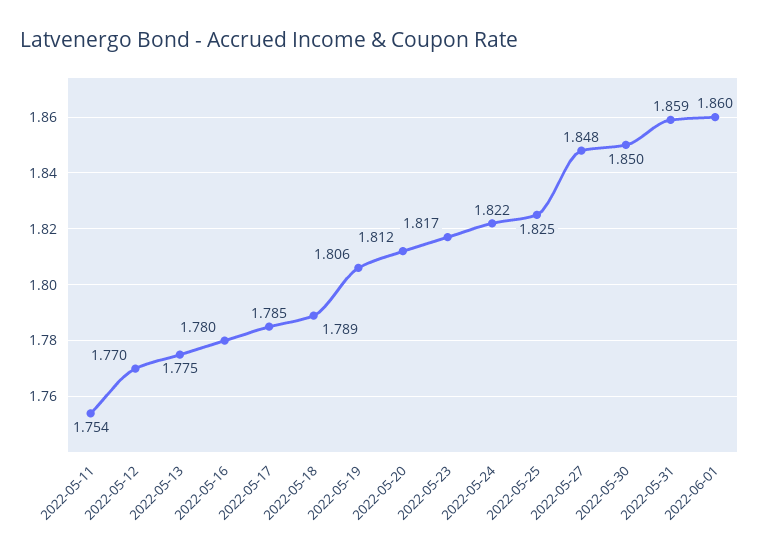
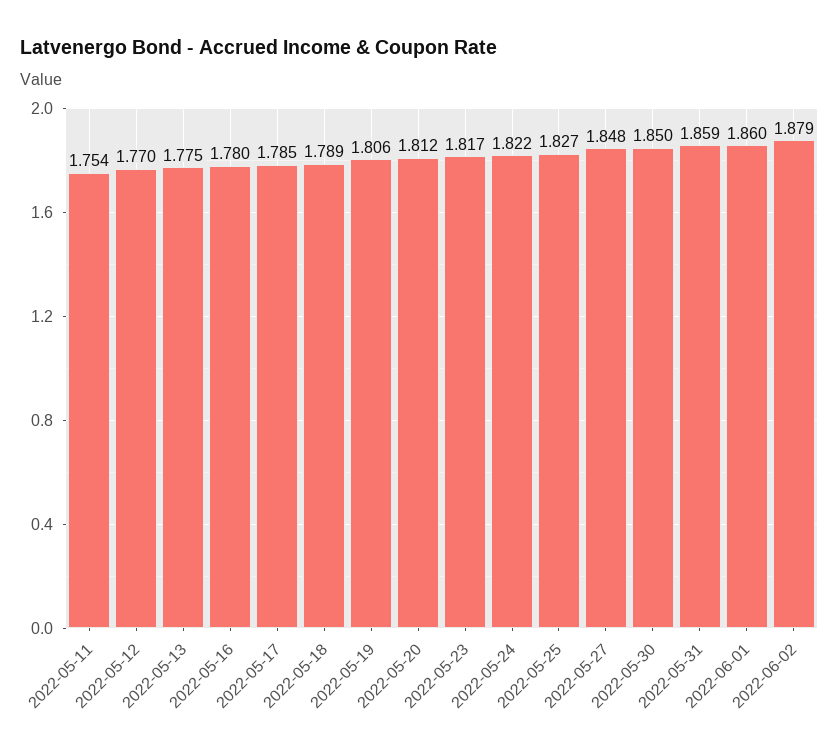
2022-05-25: 1.825 -> 1.827
2022-06-02: none -> 1.879

